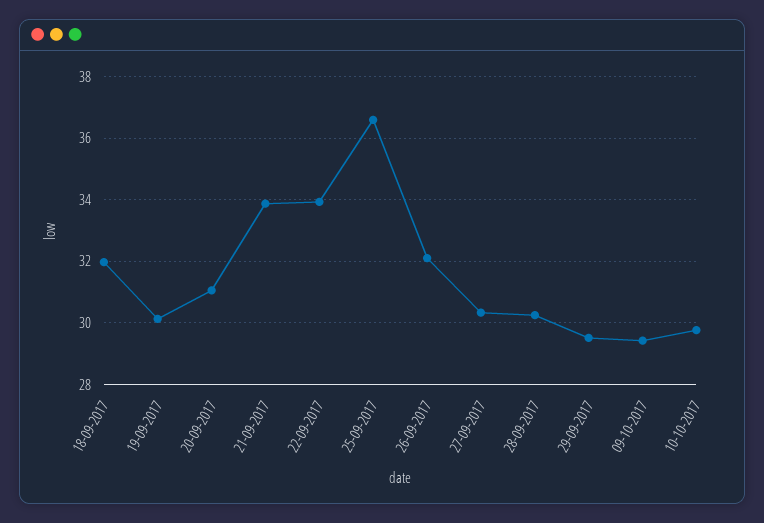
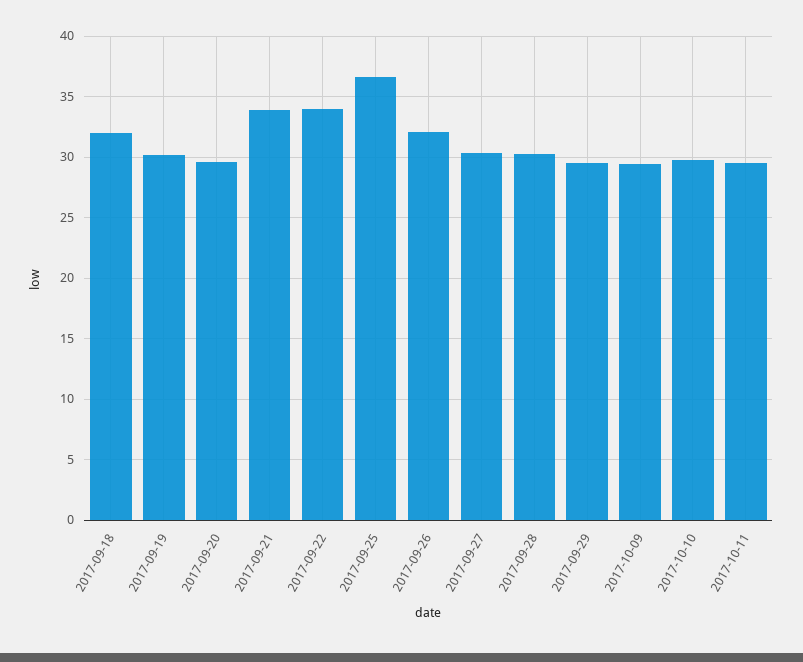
20-09-2017: 31 -> 29.5
2017-10-11: none -> 29.5

